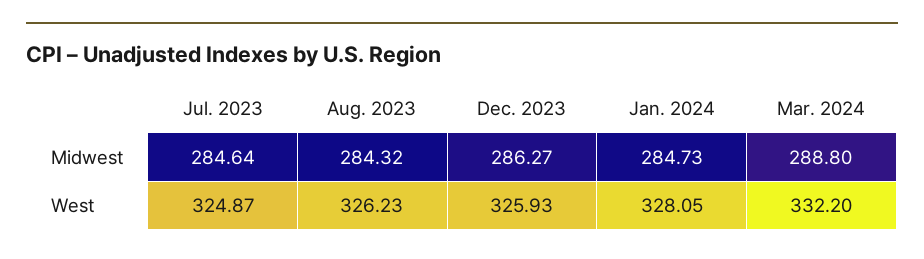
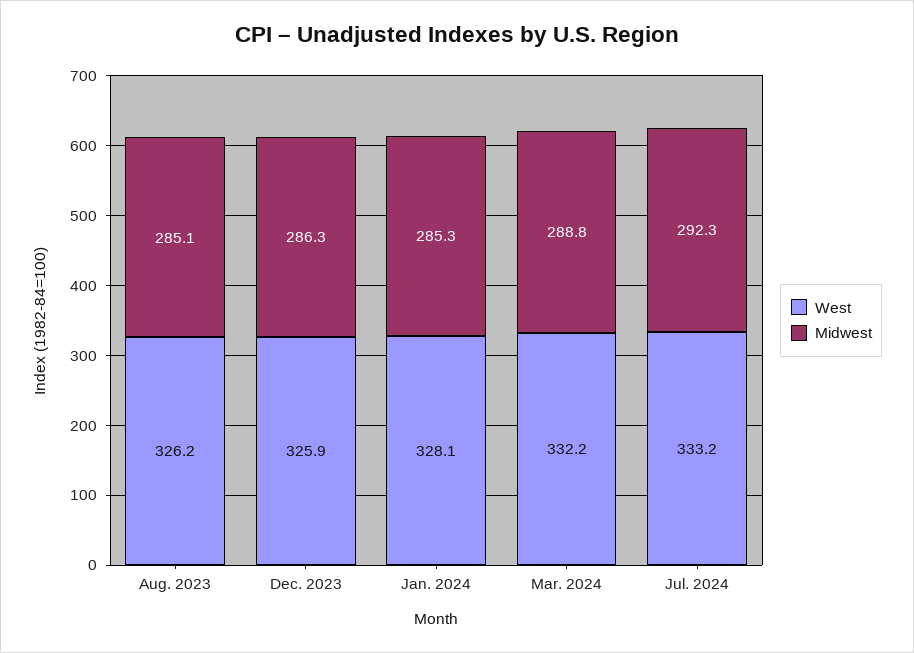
Midwest, Jul. 2023: 284.64 -> none
Midwest, Aug. 2023: 284.32 -> 285.1
Midwest, Jan. 2024: 284.73 -> 285.3
West, Jul. 2023: 324.87 -> none
West, Jul. 2024: none -> 333.2
Midwest, Jul. 2024: none -> 292.3

